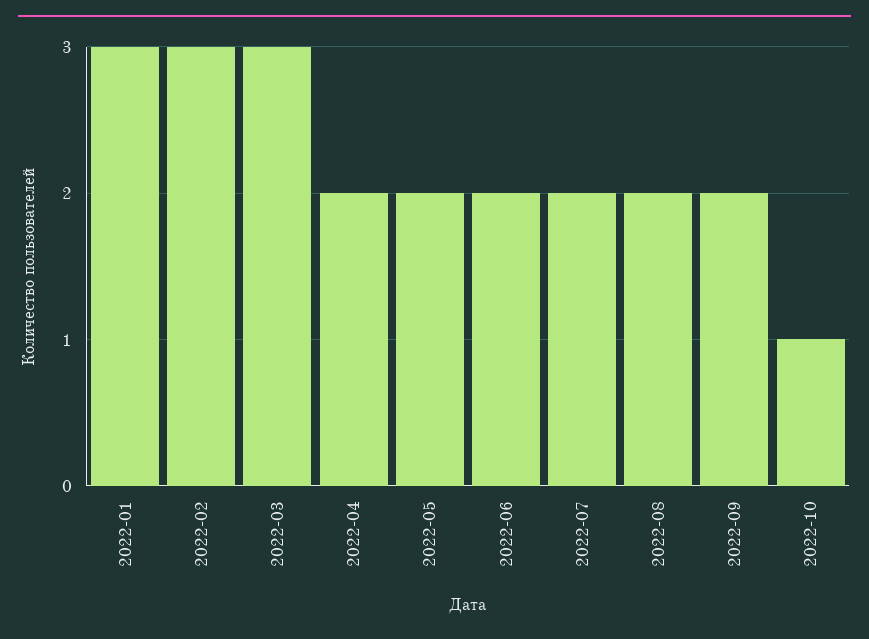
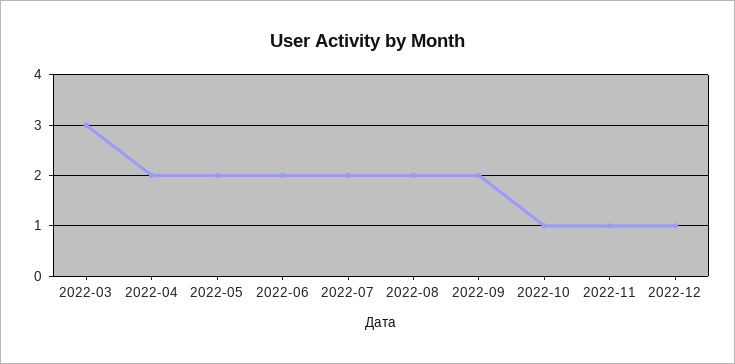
2022-01: 3 -> none
2022-02: 3 -> none
2022-11: none -> 1
2022-12: none -> 1

